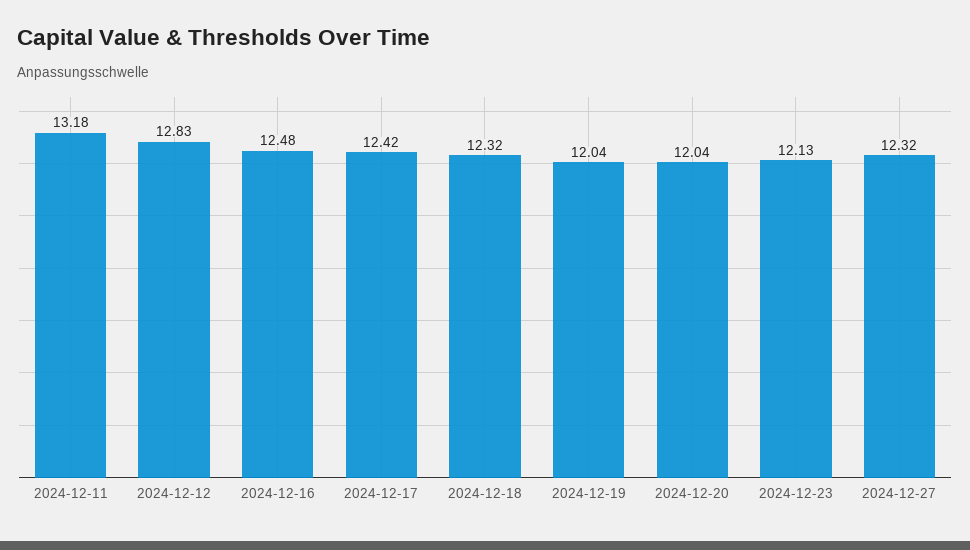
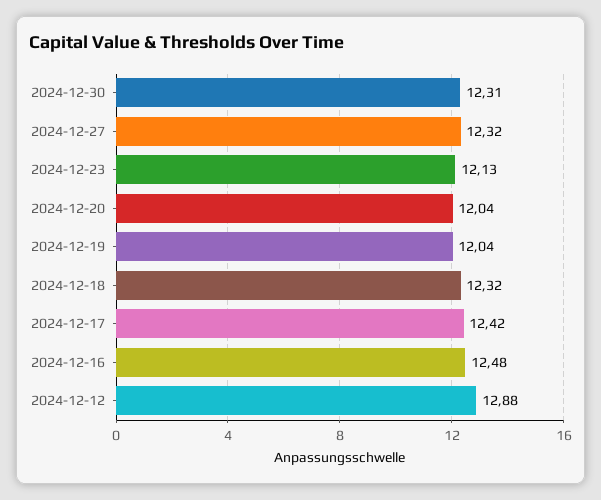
2024-12-11: 13.18 -> none
2024-12-12: 12.83 -> 12.88
2024-12-30: none -> 12.31

